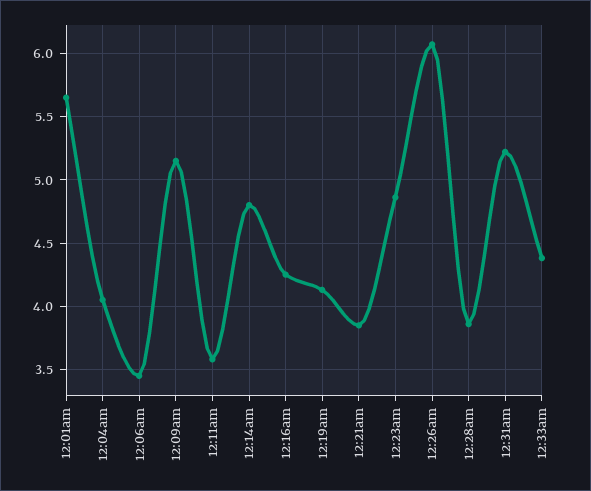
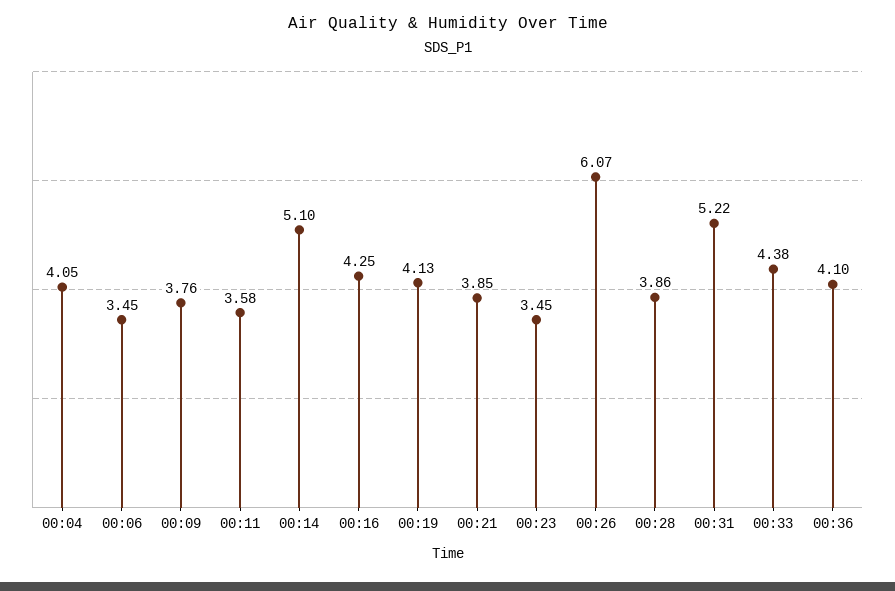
12:01am: 5.65 -> none
12:09am: 5.15 -> 3.76
12:14am: 4.8 -> 5.1
12:23am: 4.85 -> 3.45
00:36: none -> 4.1

